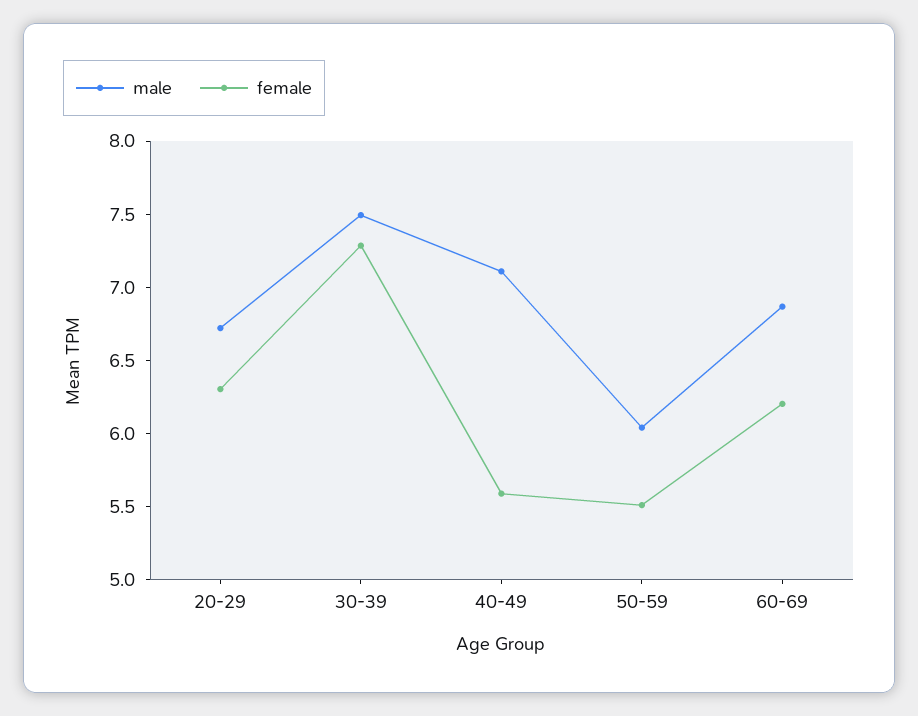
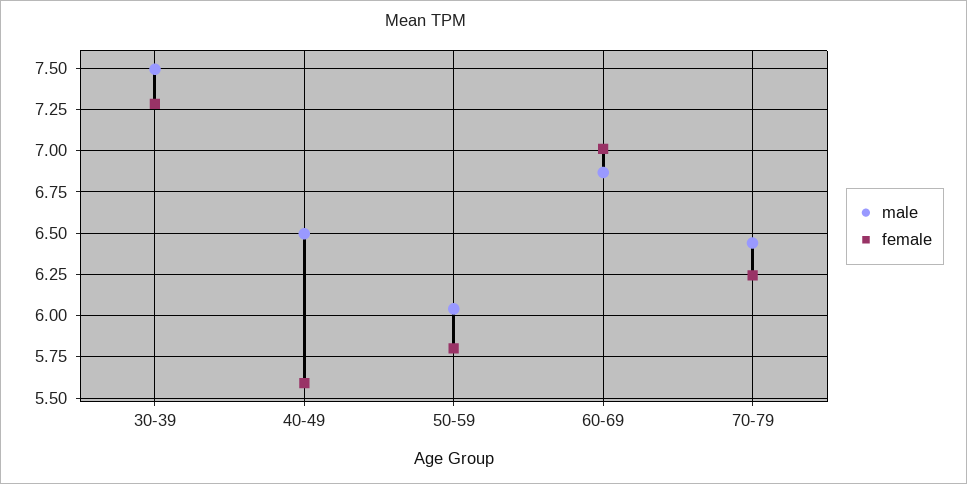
male, 20-29: 6.7 -> none
female, 20-29: 6.3 -> none
male, 40-49: 7.1 -> 6.5
female, 50-59: 5.5 -> 5.8
female, 60-69: 6.2 -> 7
male, 70-79: none -> 6.45
female, 70-79: none -> 6.25

